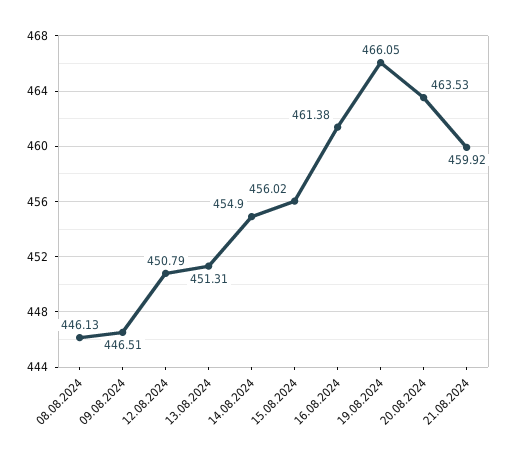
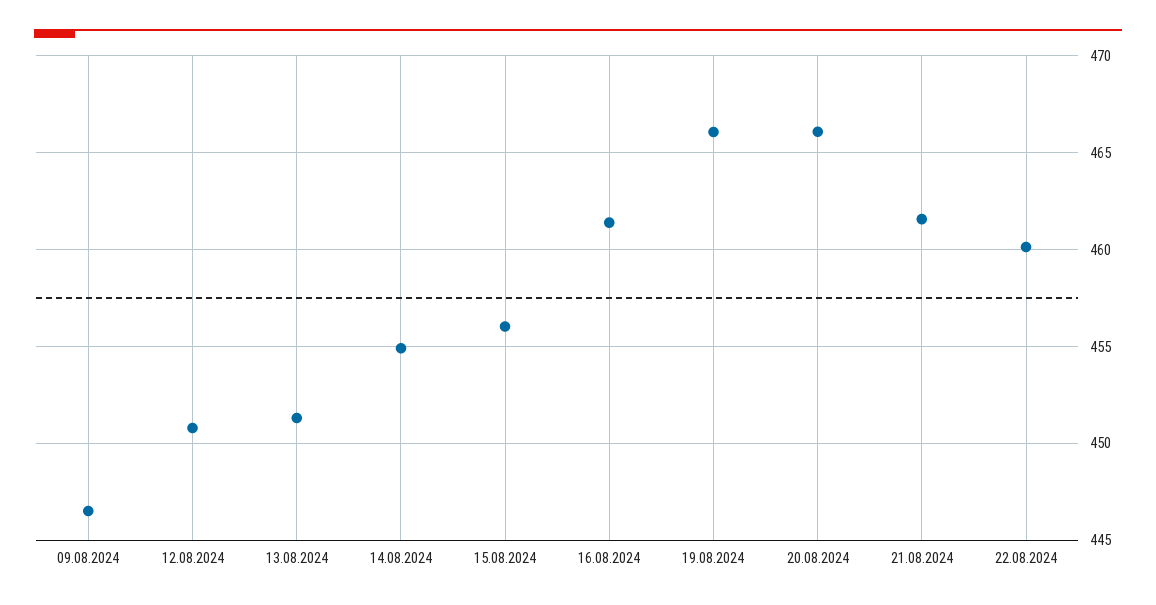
08.08.2024: 446.13 -> none
20.08.2024: 463.53 -> 466
21.08.2024: 459.92 -> 461.5
22.08.2024: none -> 460

